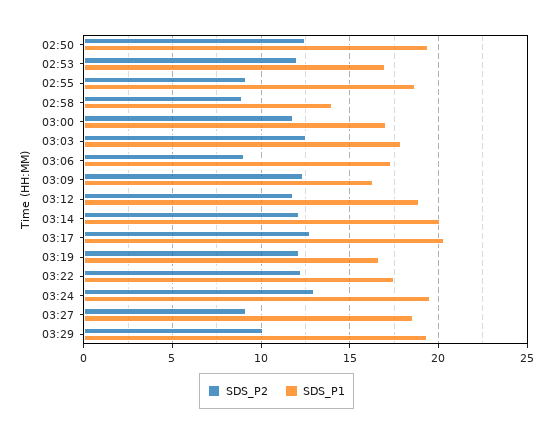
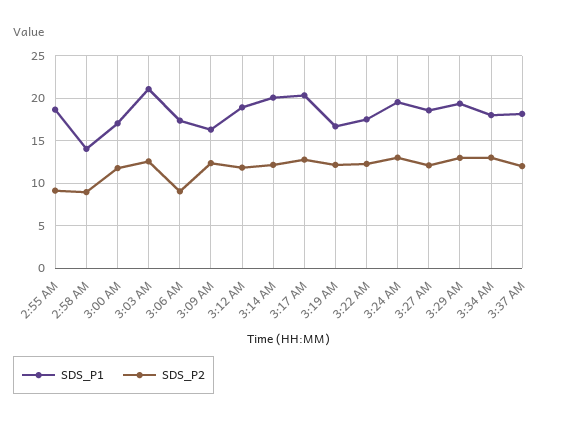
SDS_P2, 02:50: 12.5 -> none
SDS_P1, 02:50: 19.5 -> none
SDS_P2, 02:53: 12 -> none
SDS_P1, 02:53: 17 -> none
SDS_P1, 03:03: 18 -> 21
SDS_P2, 03:27: 9 -> 12
SDS_P2, 03:29: 10 -> 13
SDS_P1, 3:34 AM: none -> 18
SDS_P2, 3:34 AM: none -> 13
SDS_P1, 3:37 AM: none -> 18
SDS_P2, 3:37 AM: none -> 12

